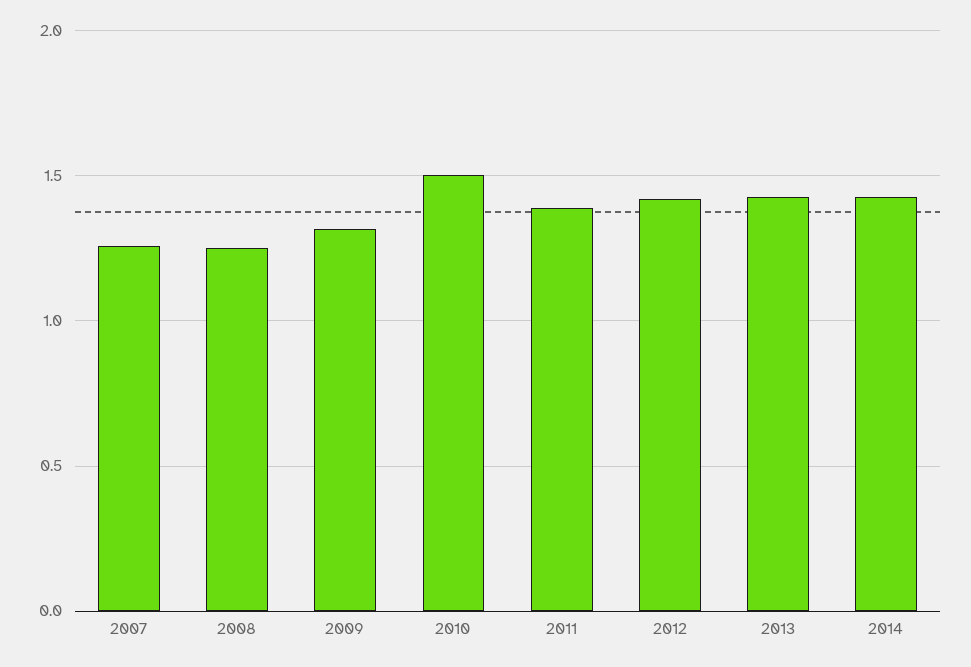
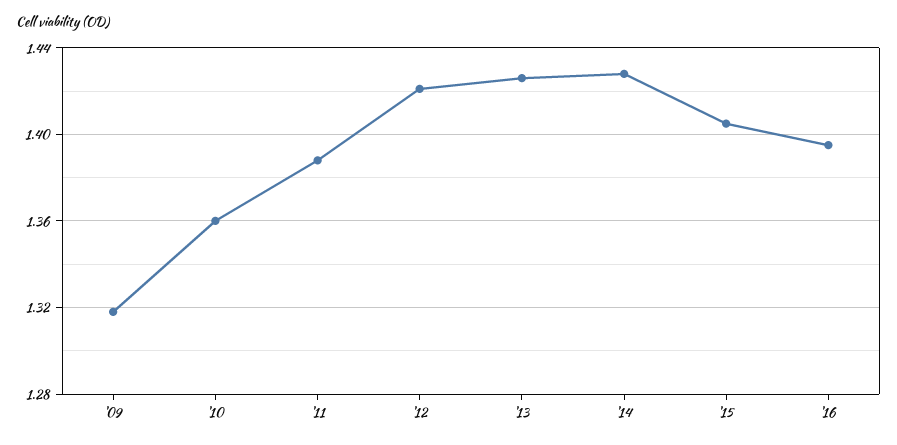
2007: 1.25 -> none
2008: 1.25 -> none
2010: 1.5 -> 1.36
'15: none -> 1.405
'16: none -> 1.395

